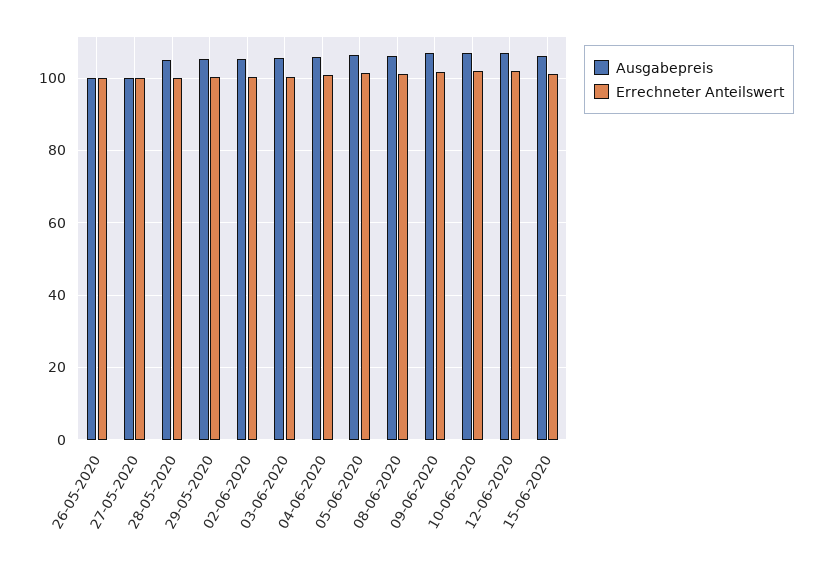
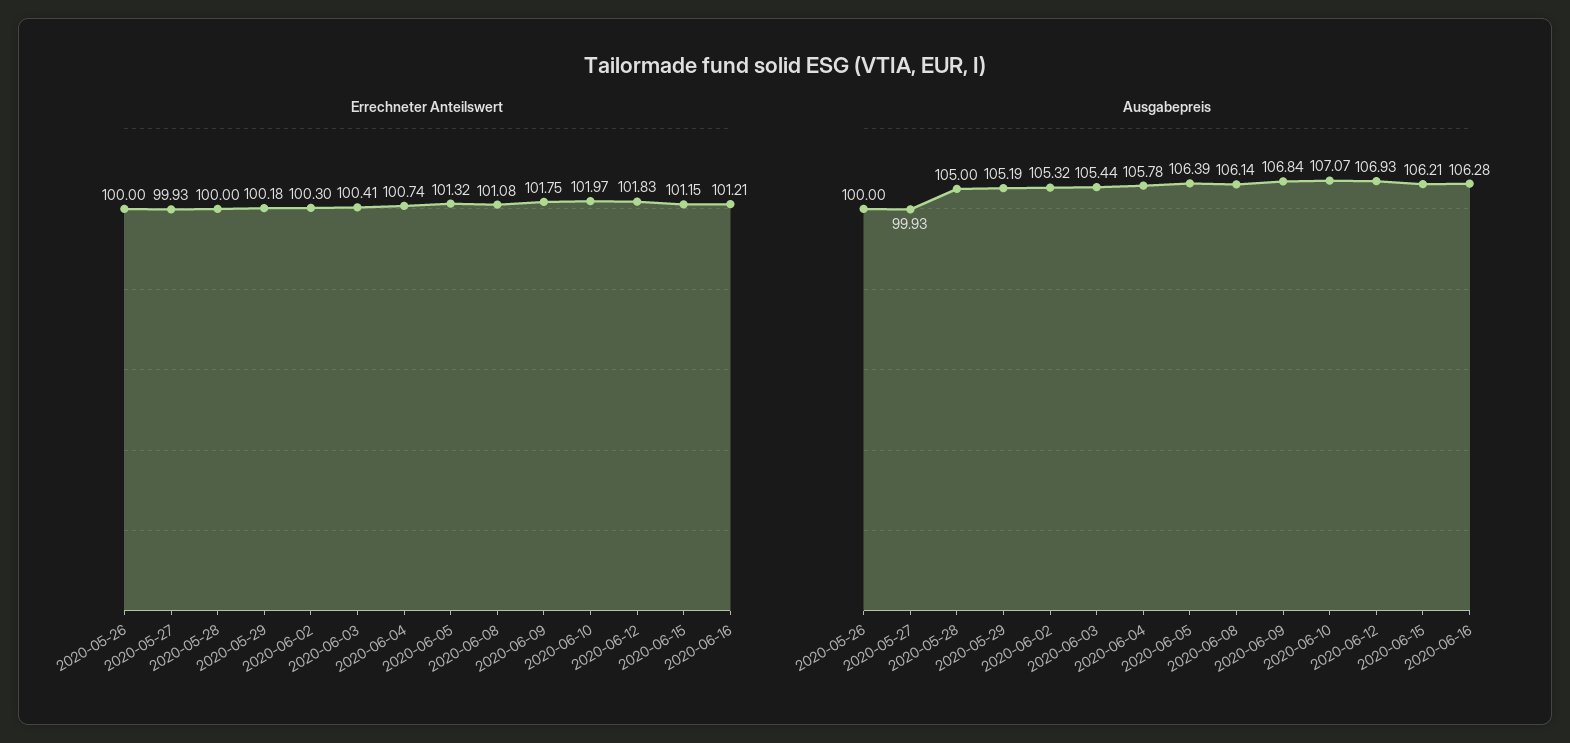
Errechneter Anteilswert, 2020-06-16: none -> 101.21
Ausgabepreis, 2020-06-16: none -> 106.28

